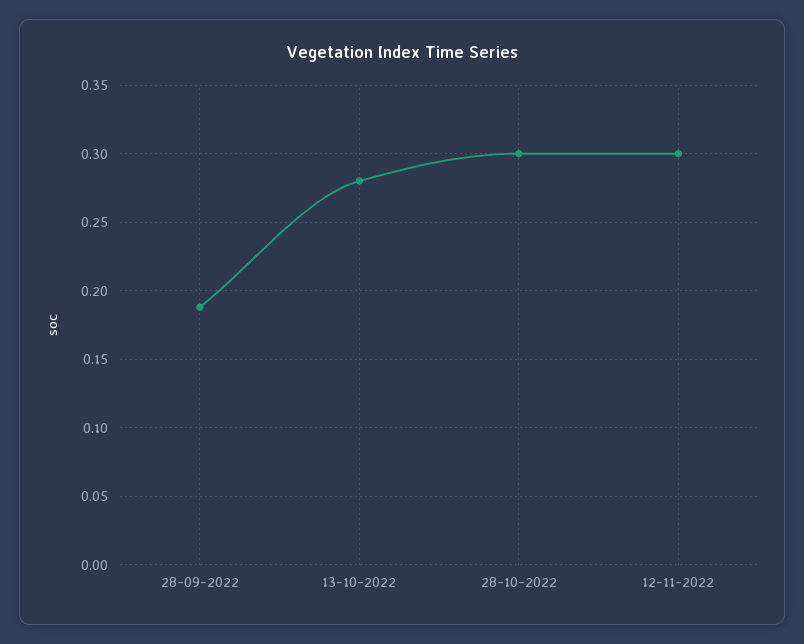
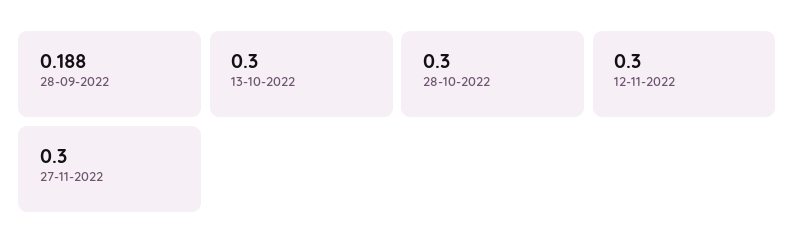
13-10-2022: 0.28 -> 0.3
27-11-2022: none -> 0.3

